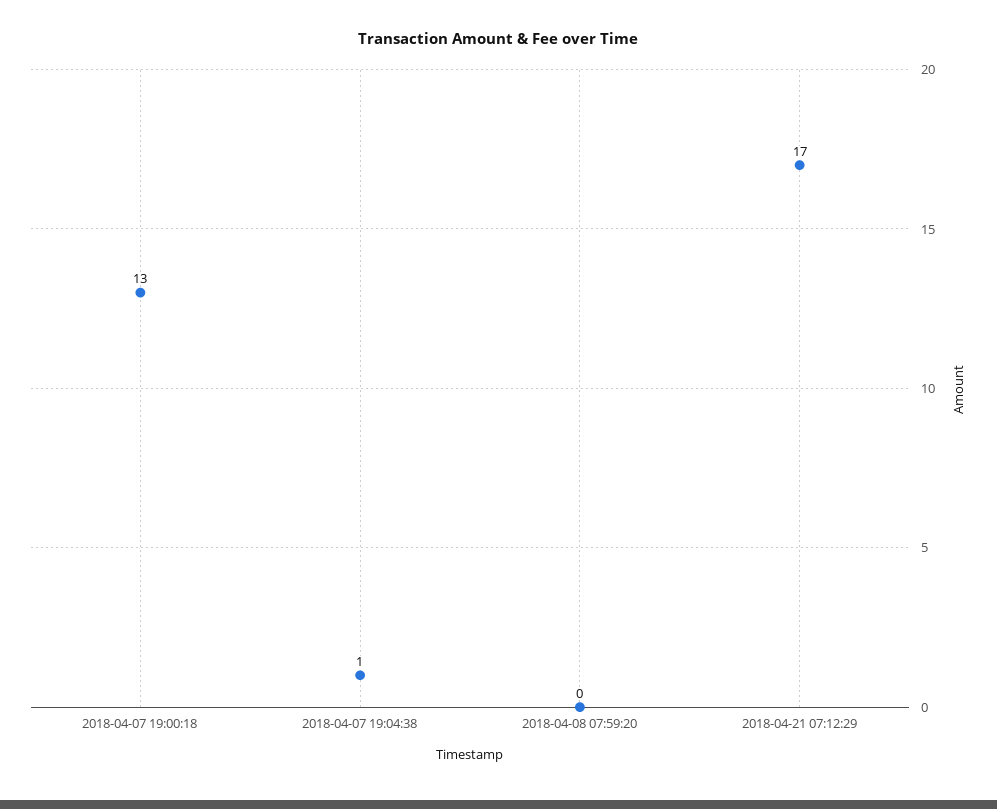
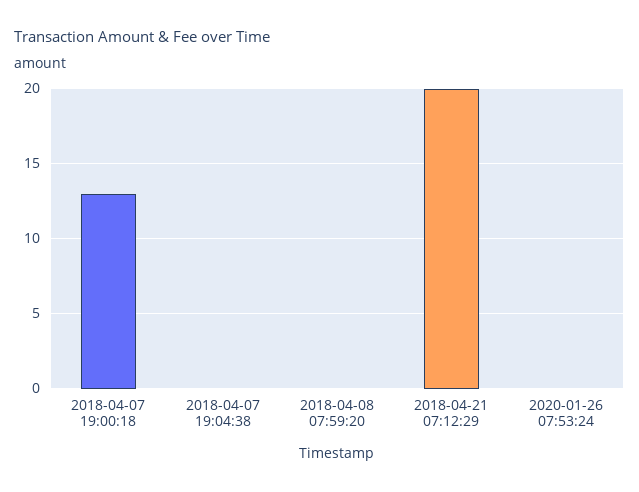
2018-04-07 19:04:38: 1 -> 0
2018-04-21 07:12:29: 17 -> 20
2020-01-26 07:53:24: none -> 0

